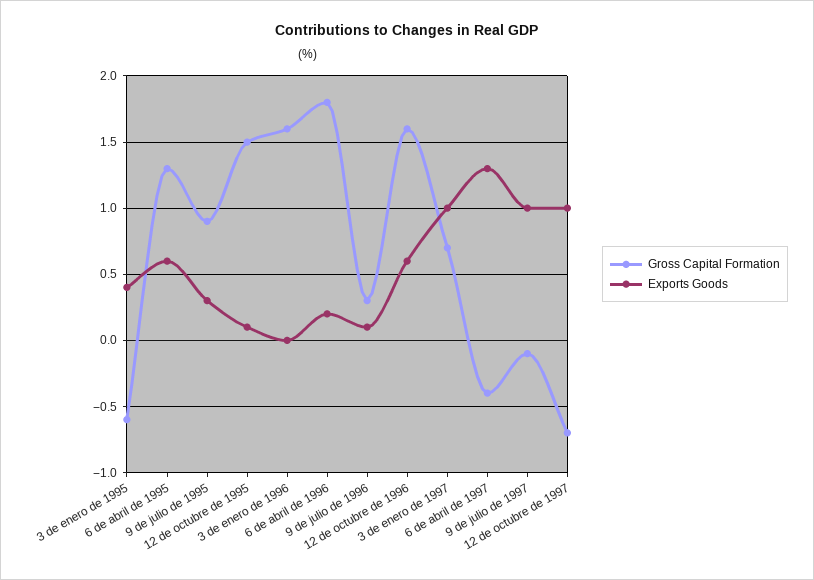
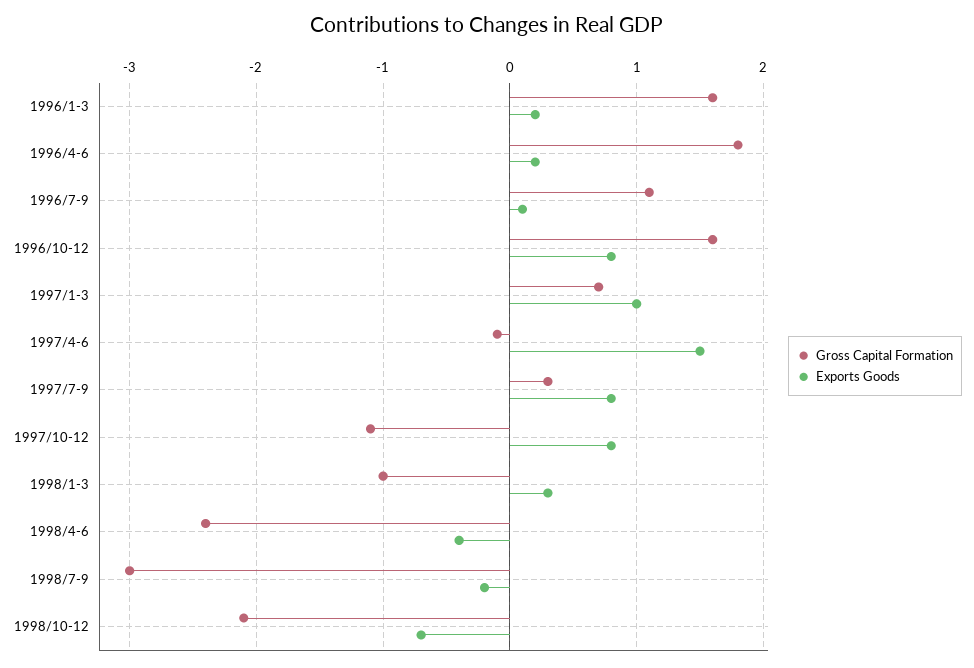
Gross Capital Formation, 3 de enero de 1995: -0.6 -> none
Exports Goods, 3 de enero de 1995: 0.4 -> none
Gross Capital Formation, 6 de abril de 1995: 1.3 -> none
Exports Goods, 6 de abril de 1995: 0.6 -> none
Gross Capital Formation, 9 de julio de 1995: 0.9 -> none
Exports Goods, 9 de julio de 1995: 0.3 -> none
Gross Capital Formation, 12 de octubre de 1995: 1.5 -> none
Exports Goods, 12 de octubre de 1995: 0.1 -> none
Exports Goods, 3 de enero de 1996: 0 -> 0.2
Gross Capital Formation, 9 de julio de 1996: 0.3 -> 1.1
Exports Goods, 12 de octubre de 1996: 0.6 -> 0.8
Gross Capital Formation, 6 de abril de 1997: -0.4 -> -0.1
Exports Goods, 6 de abril de 1997: 1.3 -> 1.5
Gross Capital Formation, 9 de julio de 1997: -0.1 -> 0.3
Exports Goods, 9 de julio de 1997: 1 -> 0.8
Gross Capital Formation, 12 de octubre de 1997: -0.7 -> -1.1
Exports Goods, 12 de octubre de 1997: 1 -> 0.8
Gross Capital Formation, 1998/1-3: none -> -1
Exports Goods, 1998/1-3: none -> 0.3
Gross Capital Formation, 1998/4-6: none -> -2.4
Exports Goods, 1998/4-6: none -> -0.4
Gross Capital Formation, 1998/7-9: none -> -3
Exports Goods, 1998/7-9: none -> -0.2
Gross Capital Formation, 1998/10-12: none -> -2.1
Exports Goods, 1998/10-12: none -> -0.7

